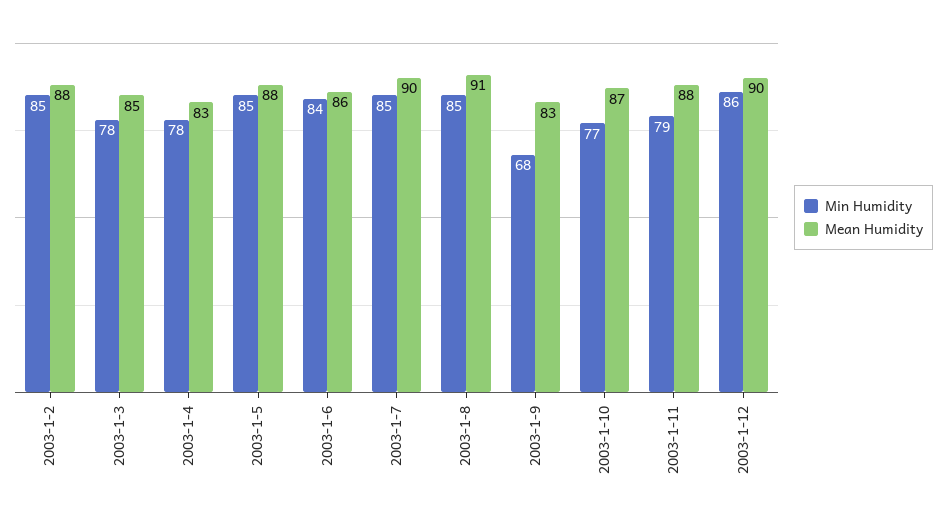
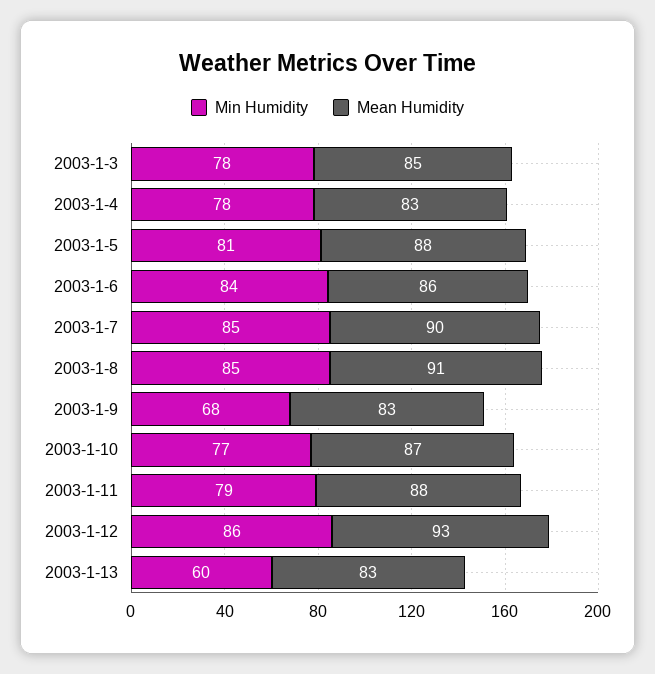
Min Humidity, 2003-1-2: 85 -> none
Mean Humidity, 2003-1-2: 88 -> none
Min Humidity, 2003-1-5: 85 -> 81
Mean Humidity, 2003-1-12: 90 -> 93
Min Humidity, 2003-1-13: none -> 60
Mean Humidity, 2003-1-13: none -> 83

